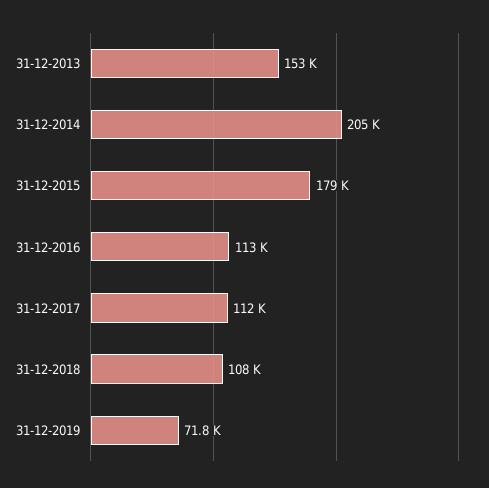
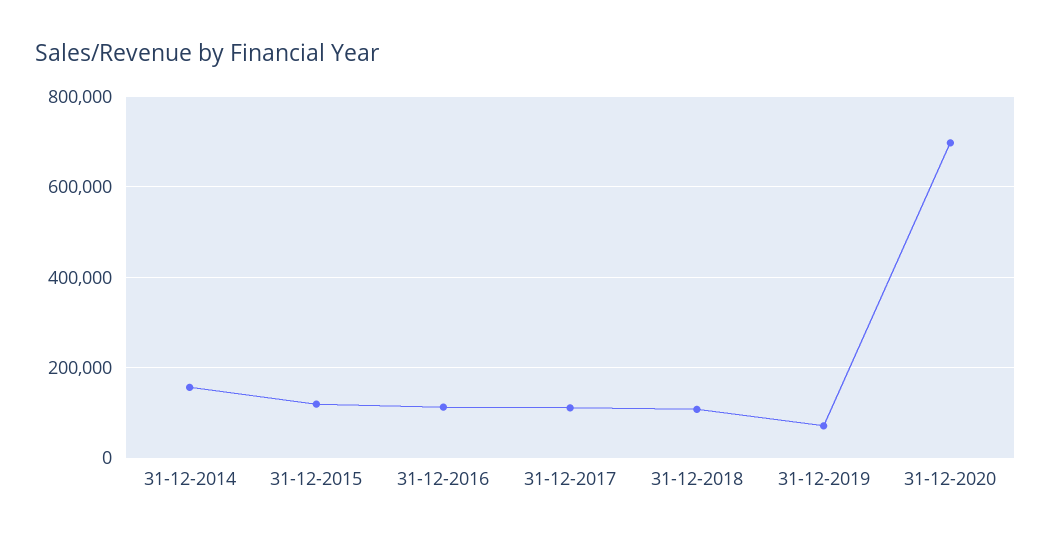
31-12-2013: 153000 -> none
31-12-2014: 205000 -> 160000
31-12-2015: 179000 -> 120000
31-12-2020: none -> 700000

